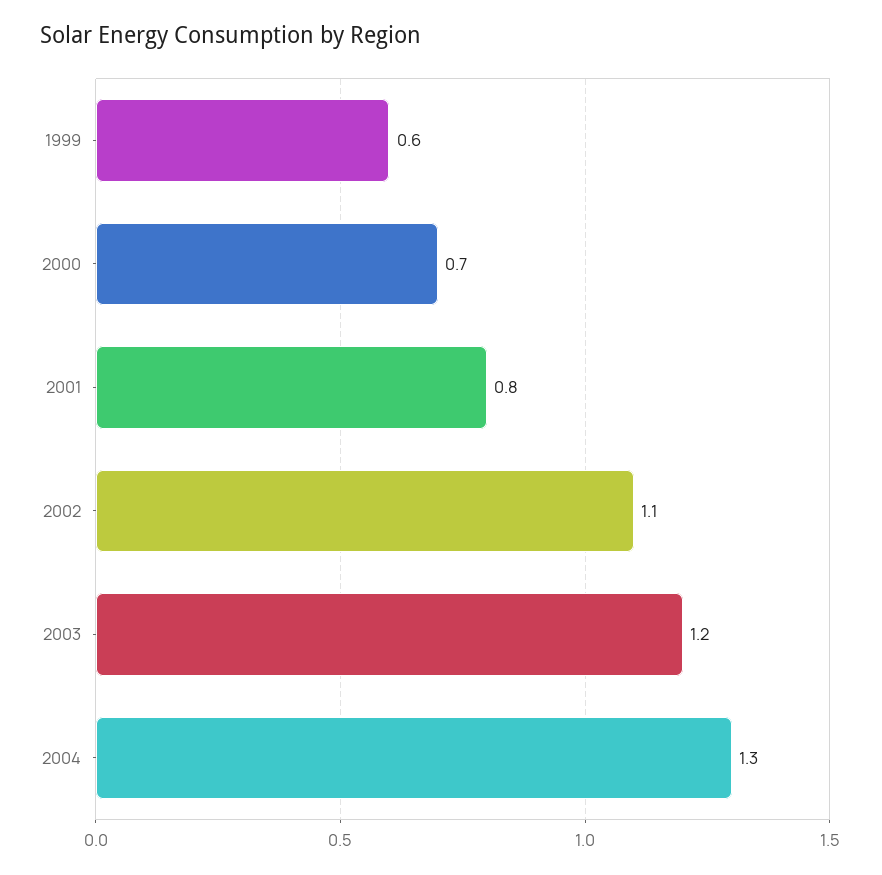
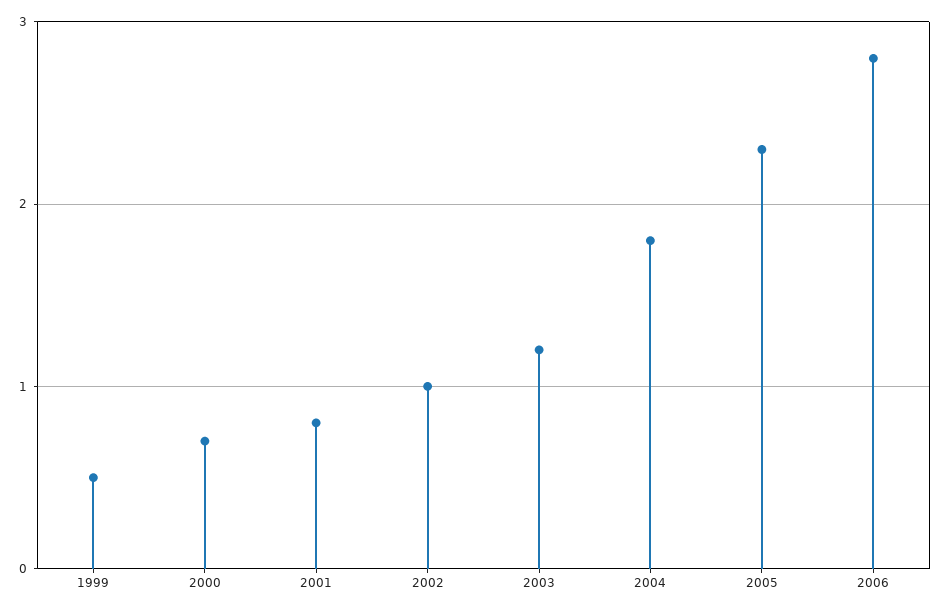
1999: 0.6 -> 0.5
2002: 1.1 -> 1
2004: 1.3 -> 1.8
2005: none -> 2.3
2006: none -> 2.8

